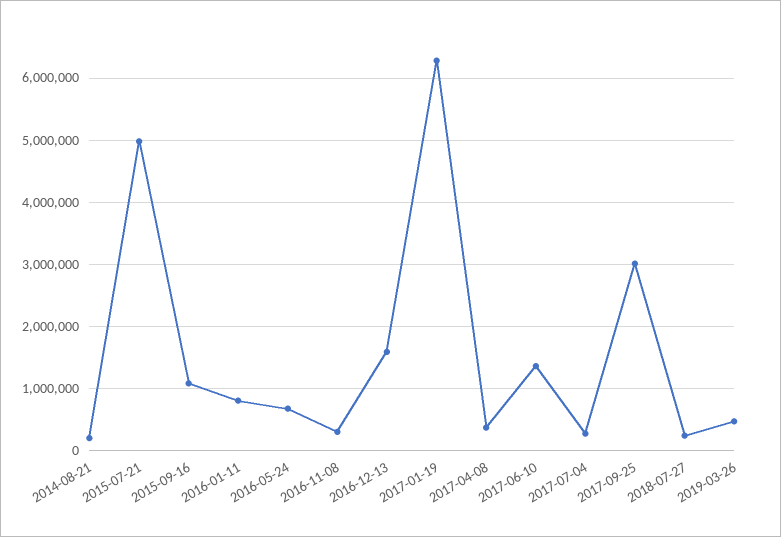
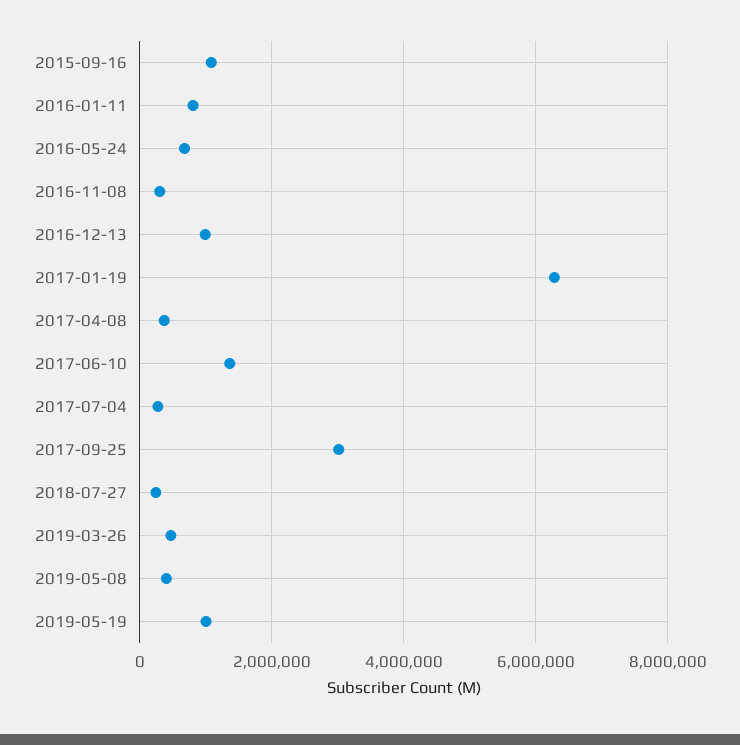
2014-08-21: 200000 -> none
2015-07-21: 5000000 -> none
2016-12-13: 1600000 -> 1000000
2019-05-08: none -> 400000
2019-05-19: none -> 1000000

